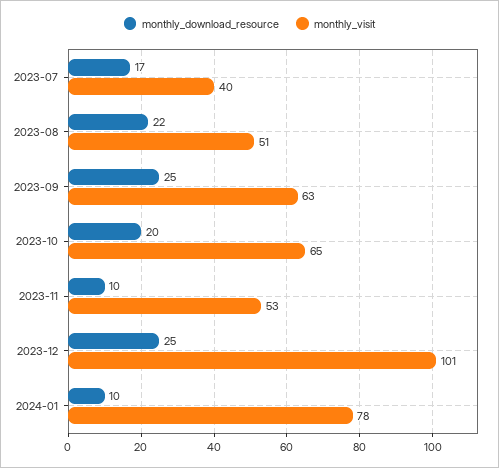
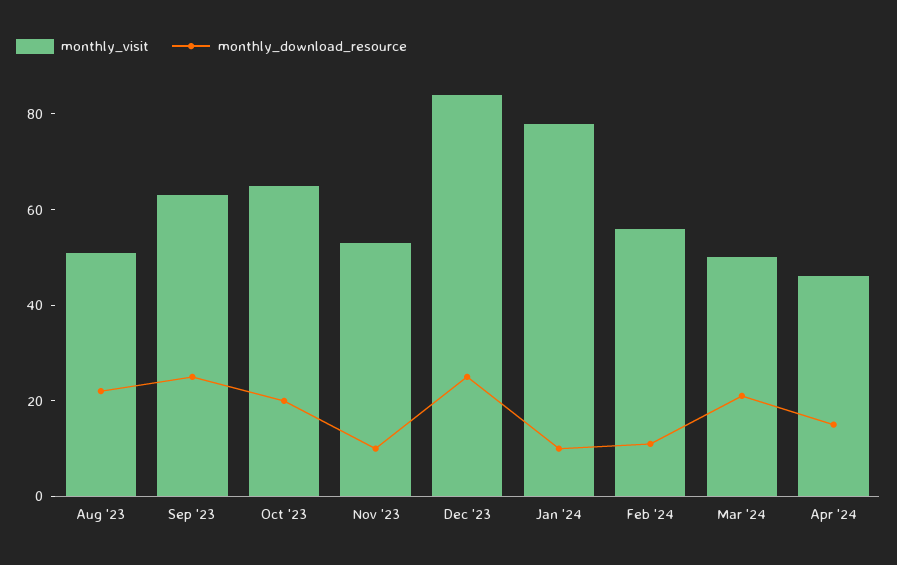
monthly_download_resource, 2023-07: 17 -> none
monthly_visit, 2023-07: 40 -> none
monthly_visit, 2023-12: 101 -> 85
monthly_visit, Feb '24: none -> 55
monthly_download_resource, Feb '24: none -> 10
monthly_visit, Mar '24: none -> 50
monthly_download_resource, Mar '24: none -> 20
monthly_visit, Apr '24: none -> 45
monthly_download_resource, Apr '24: none -> 15

